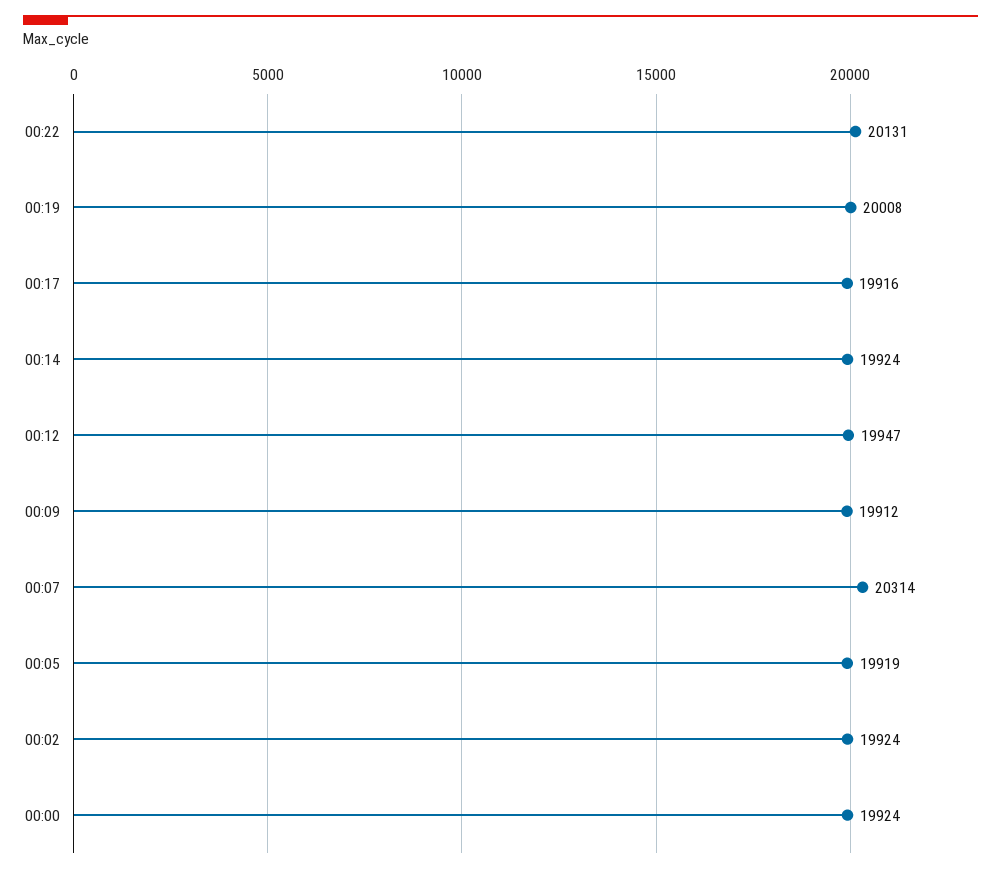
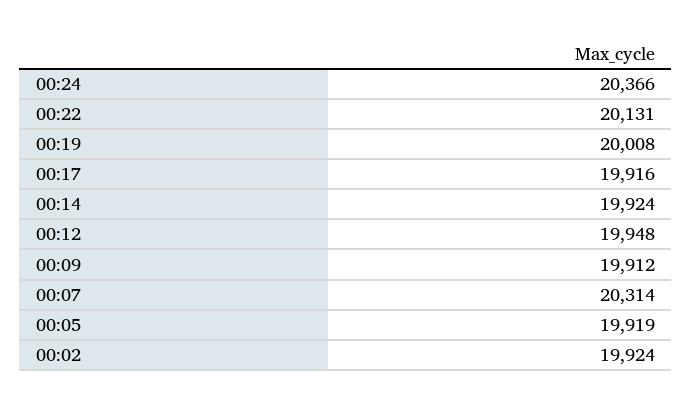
00:12: 19947 -> 19948
00:00: 19924 -> none
00:24: none -> 20366

